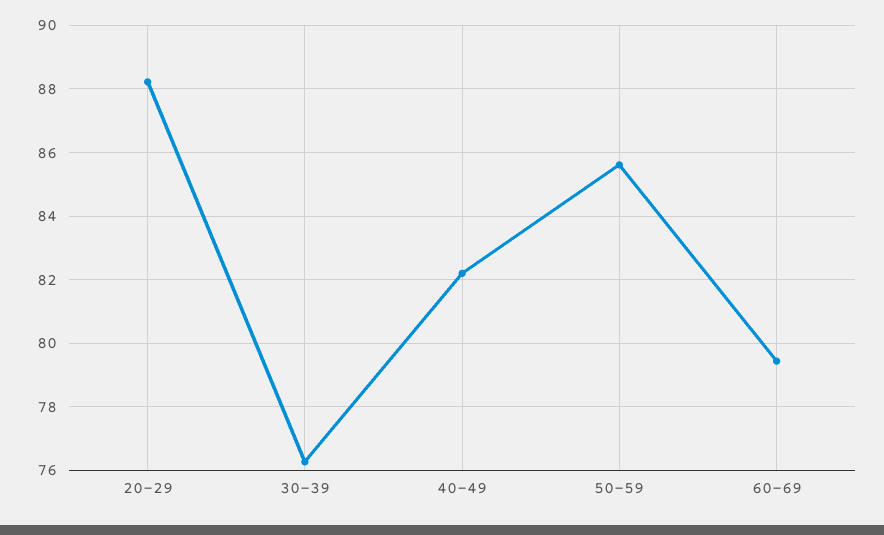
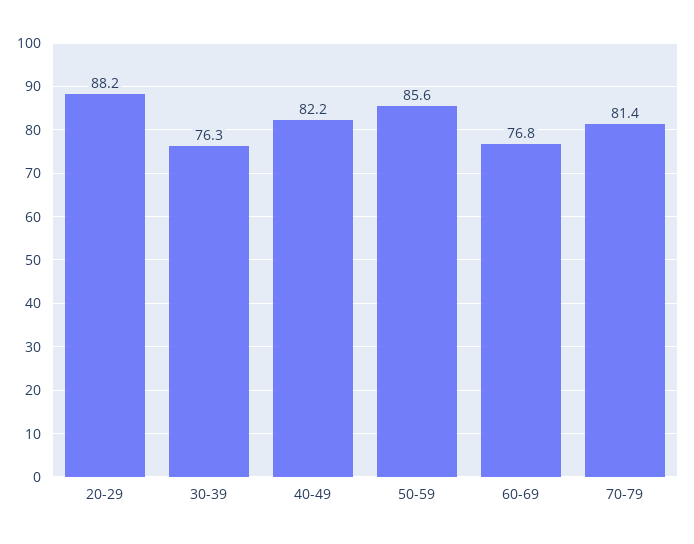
60-69: 79.4 -> 76.8
70-79: none -> 81.4

